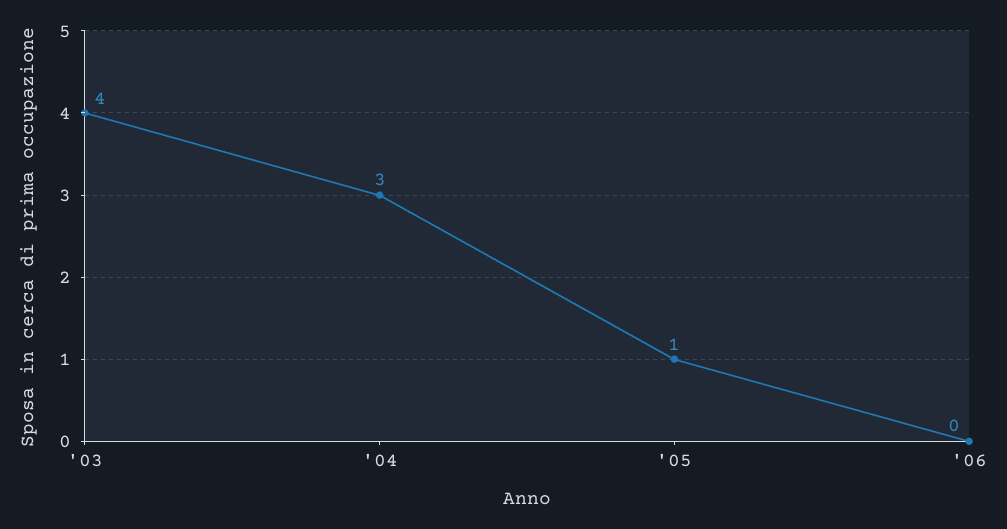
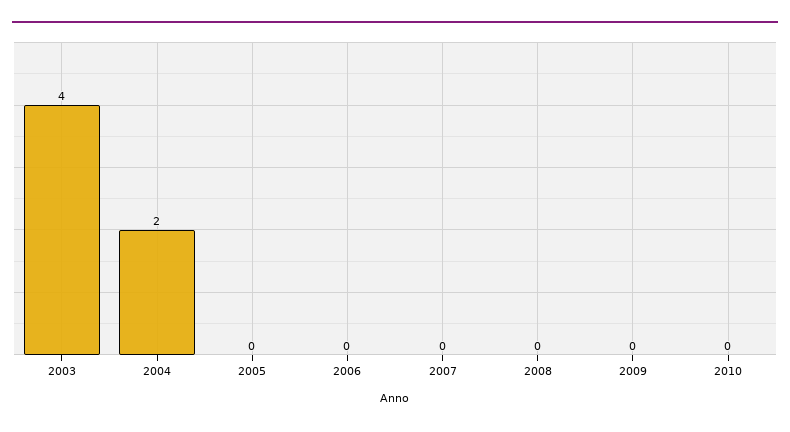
'04: 3 -> 2
'05: 1 -> 0
2007: none -> 0
2008: none -> 0
2009: none -> 0
2010: none -> 0

